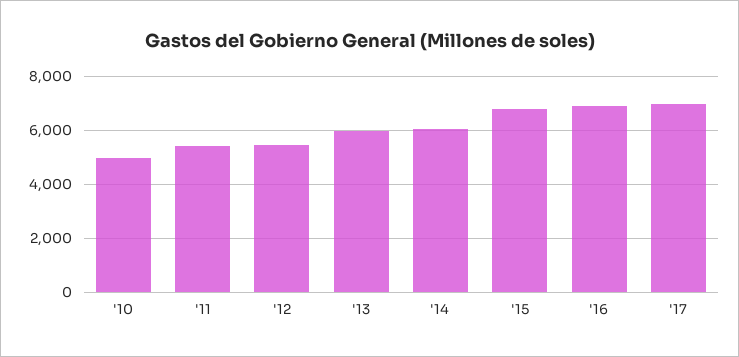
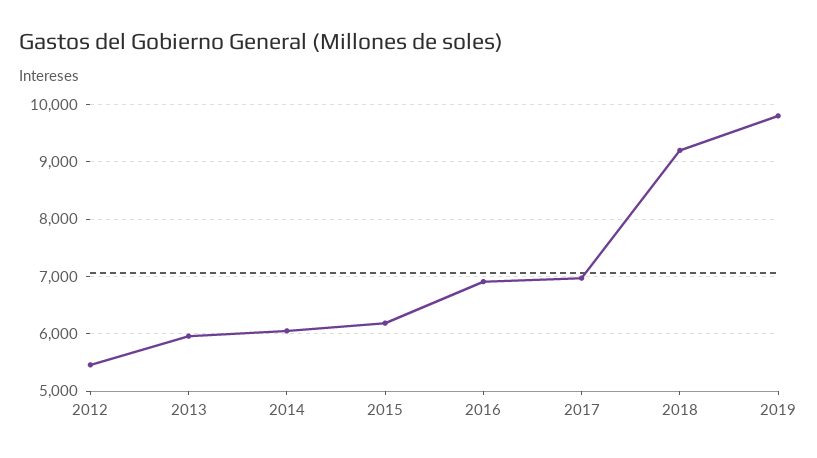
'10: 5000 -> none
'11: 5500 -> none
'15: 6750 -> 6200
2018: none -> 9200
2019: none -> 9800

